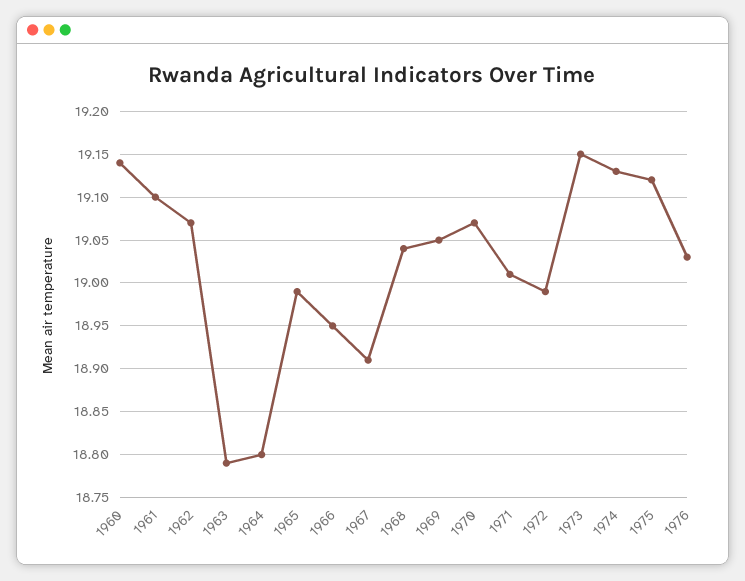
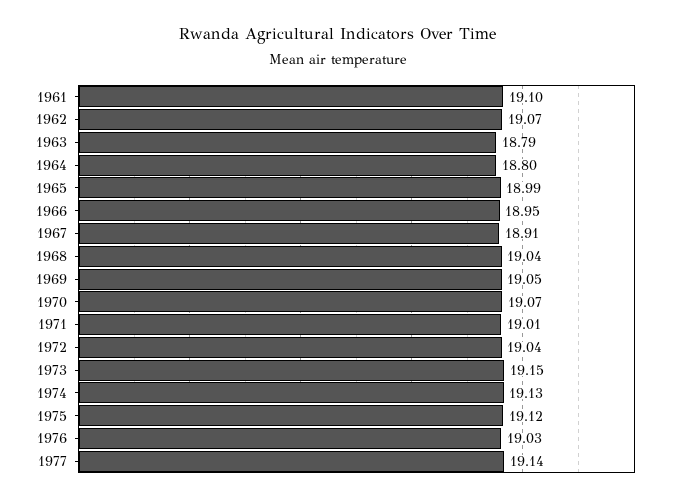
1960: 19.14 -> none
1972: 18.99 -> 19.04
1977: none -> 19.14

